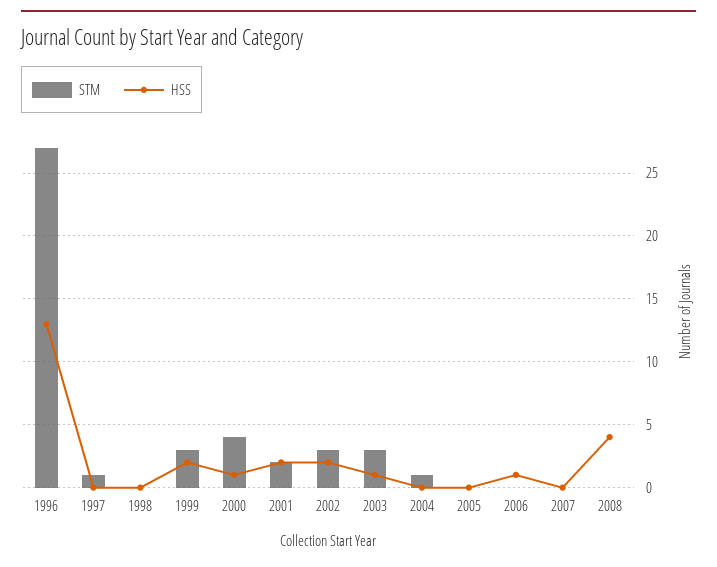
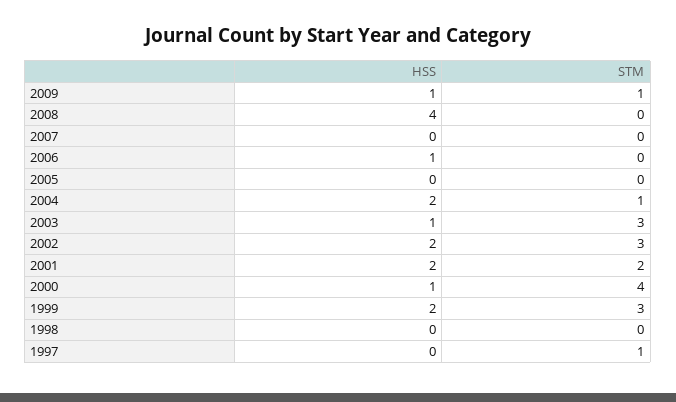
STM, 1996: 27 -> none
HSS, 1996: 13 -> none
HSS, 2004: 0 -> 2
HSS, 2009: none -> 1
STM, 2009: none -> 1

